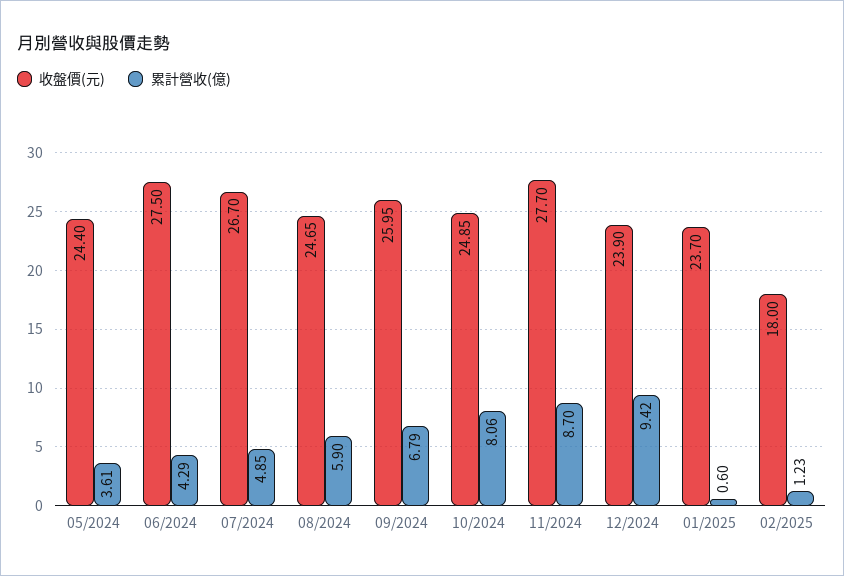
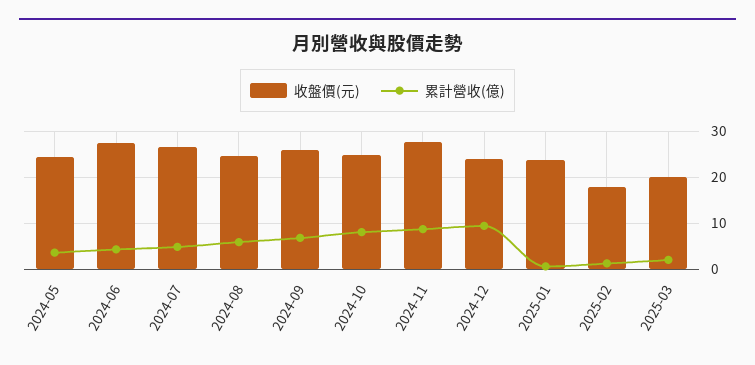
收盤價(元), 2025-03: none -> 20
累計營收(億), 2025-03: none -> 2

